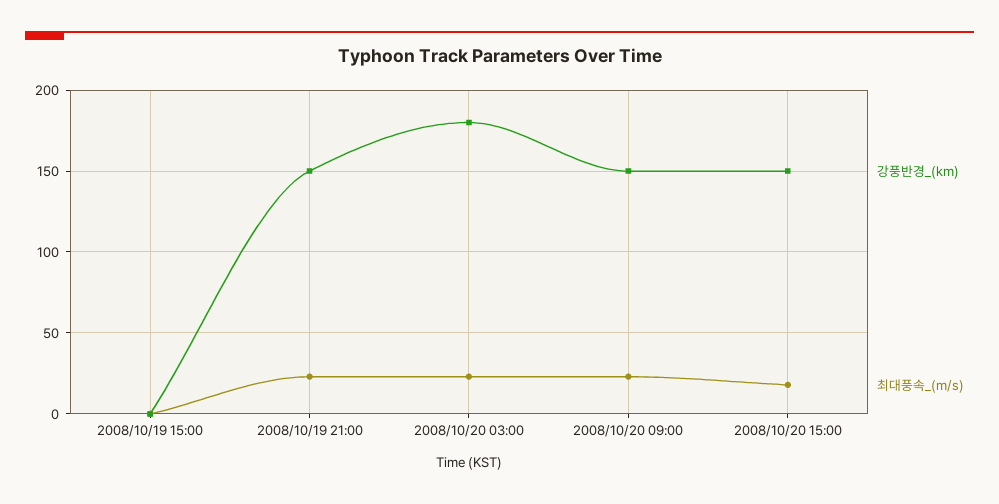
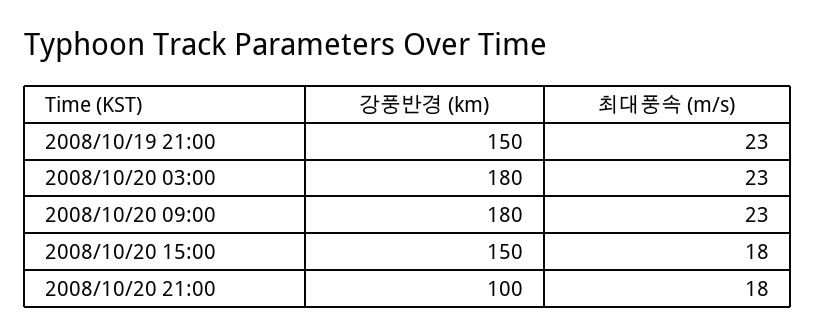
강풍반경_(km), 2008/10/19 15:00: 0 -> none
최대풍속_(m/s), 2008/10/19 15:00: 0 -> none
강풍반경_(km), 2008/10/20 09:00: 150 -> 180
강풍반경_(km), 2008/10/20 21:00: none -> 100
최대풍속_(m/s), 2008/10/20 21:00: none -> 18

